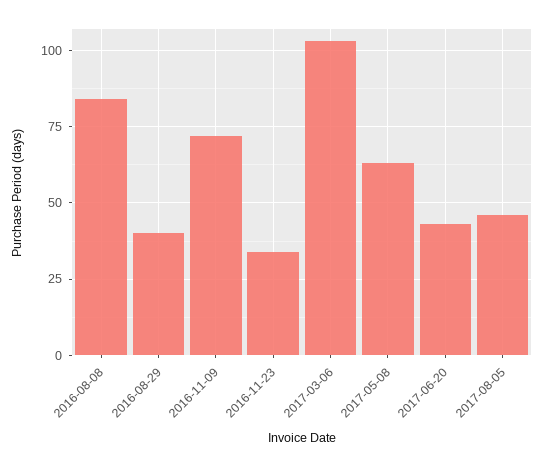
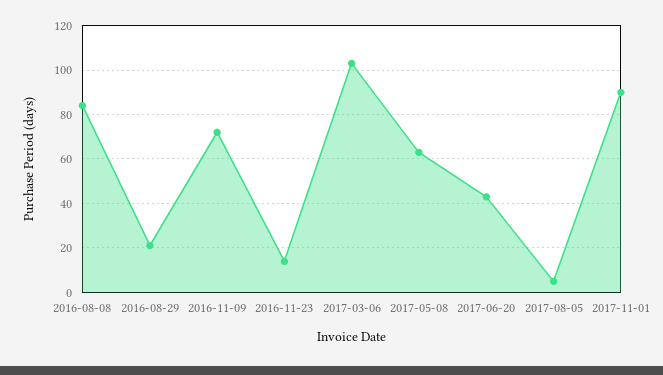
2016-08-29: 40 -> 20
2016-11-23: 35 -> 15
2017-08-05: 45 -> 5
2017-11-01: none -> 90

